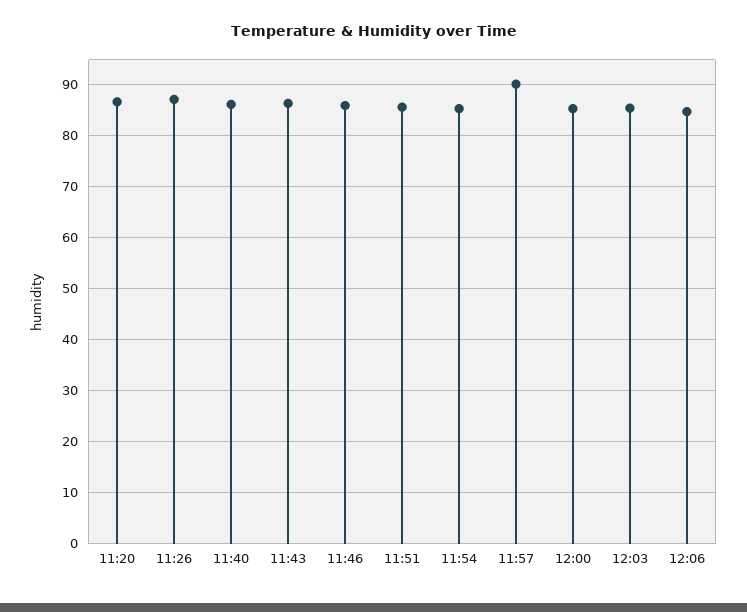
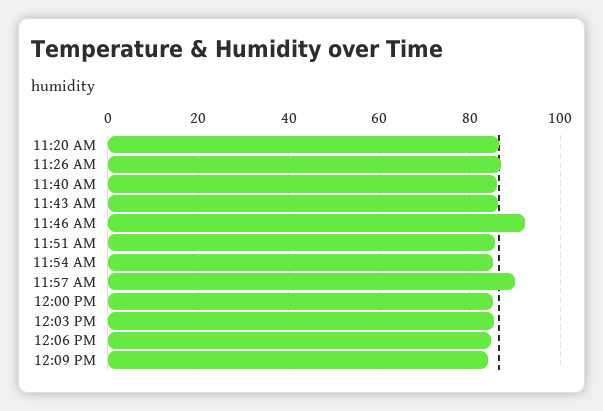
11:46: 86 -> 92
12:09 PM: none -> 84

